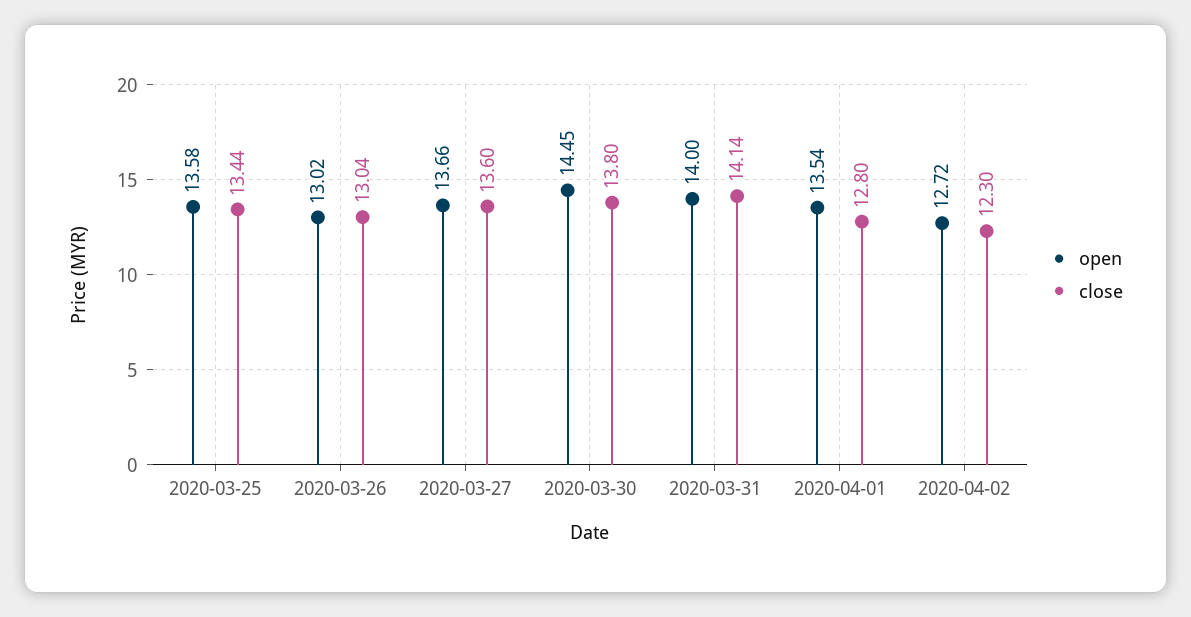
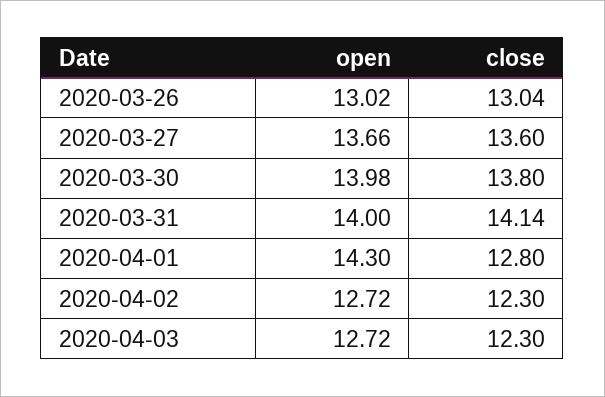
open, 2020-03-25: 13.58 -> none
close, 2020-03-25: 13.44 -> none
open, 2020-03-30: 14.45 -> 13.98
open, 2020-04-01: 13.54 -> 14.3
open, 2020-04-03: none -> 12.72
close, 2020-04-03: none -> 12.3

